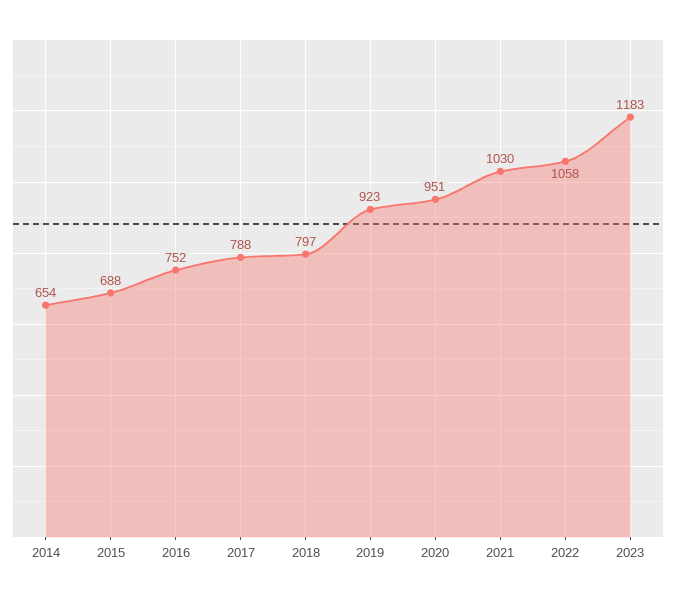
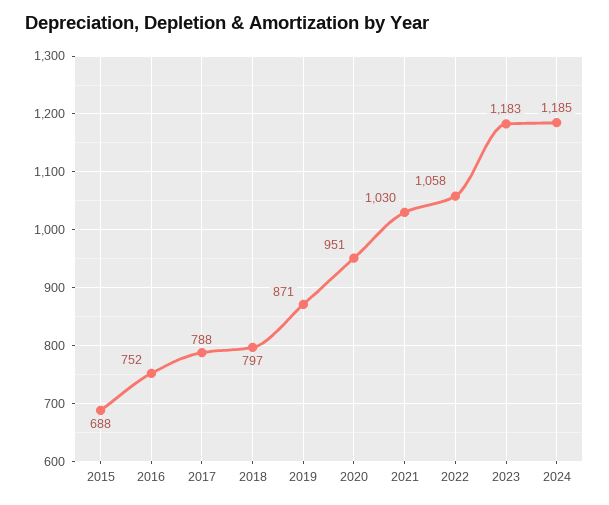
2014: 654 -> none
2019: 923 -> 871
2024: none -> 1185

